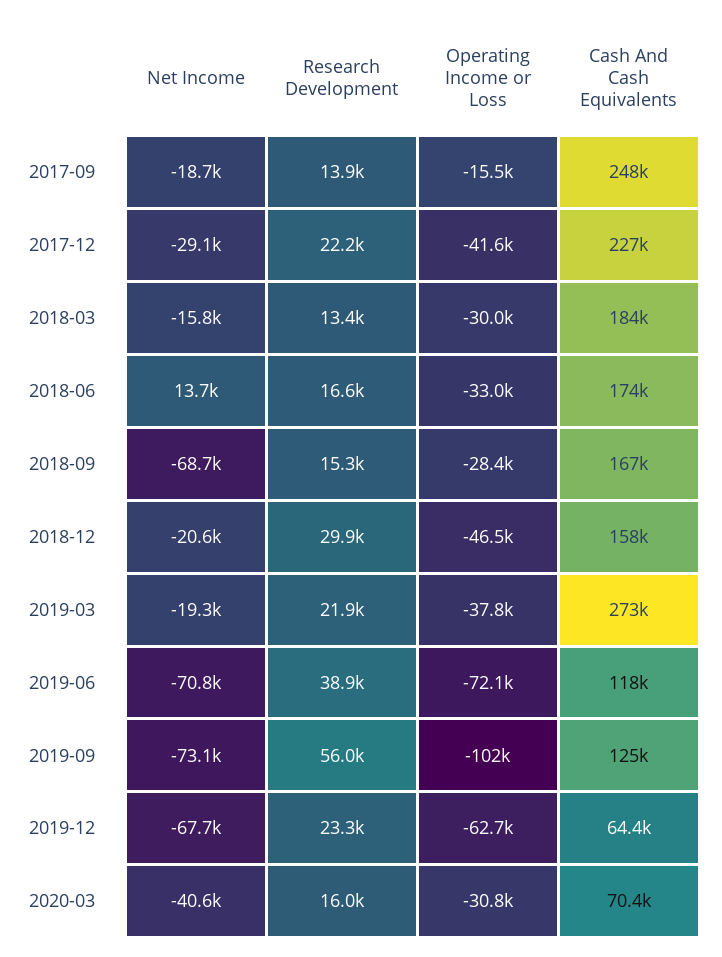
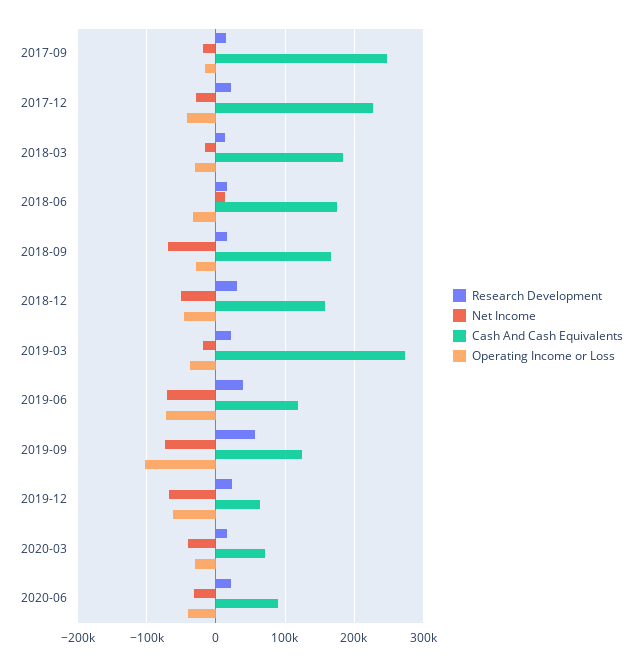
Net Income, 2018-12: -20600 -> -50000
Research Development, 2020-06: none -> 20000
Net Income, 2020-06: none -> -30000
Cash And Cash Equivalents, 2020-06: none -> 90000
Operating Income or Loss, 2020-06: none -> -40000

